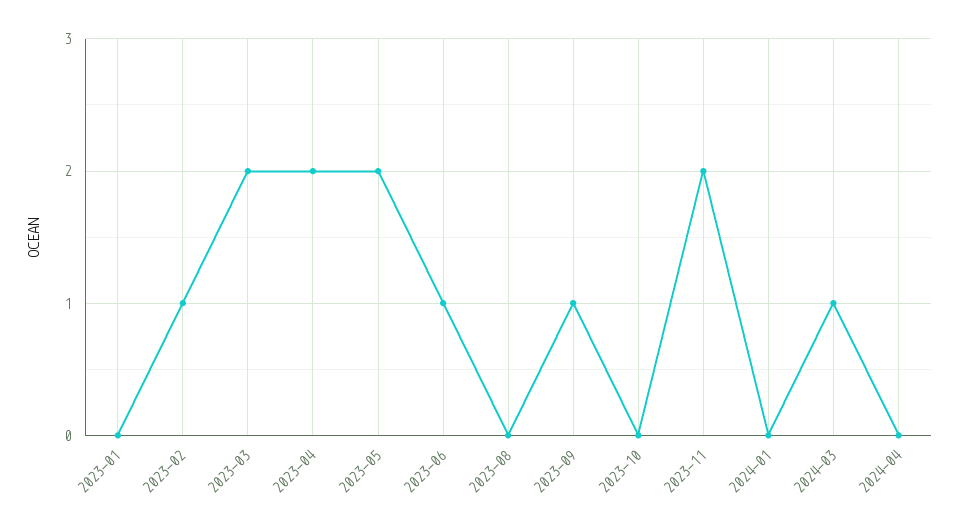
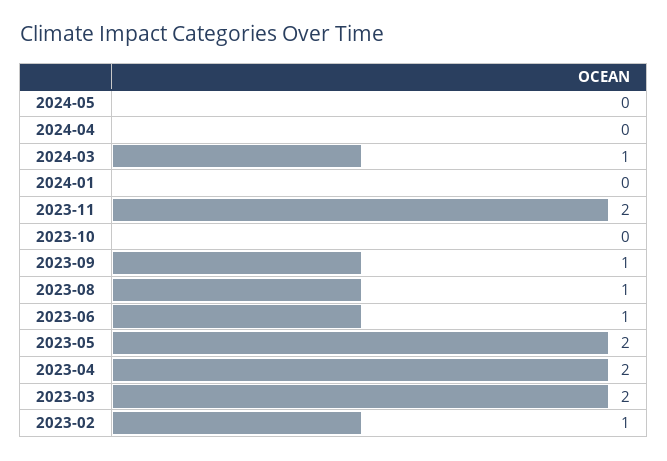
2023-01: 0 -> none
2023-08: 0 -> 1
2024-05: none -> 0

